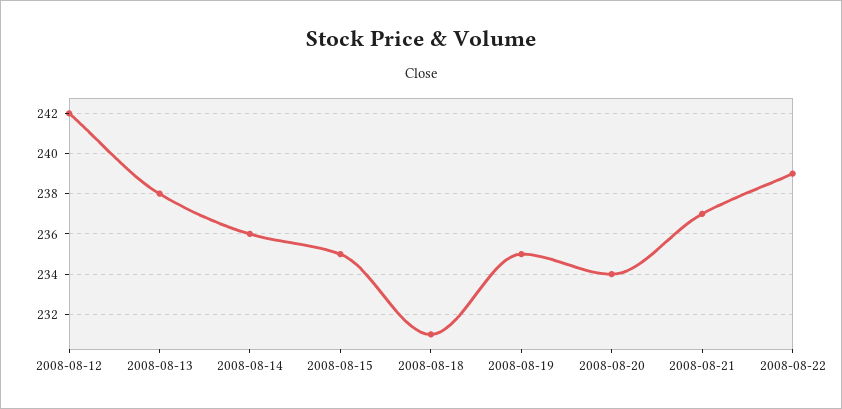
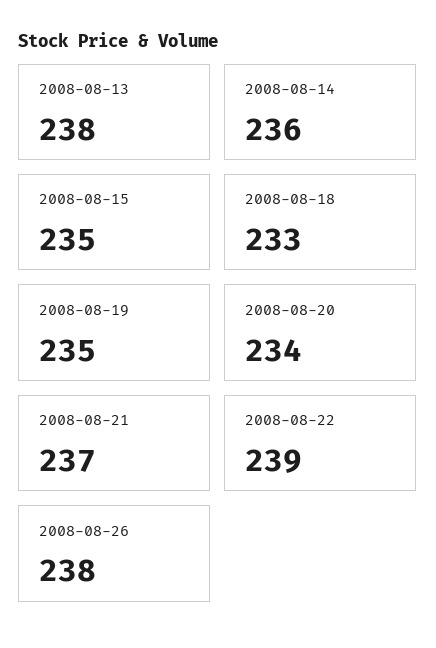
2008-08-12: 242 -> none
2008-08-18: 231 -> 233
2008-08-26: none -> 238

